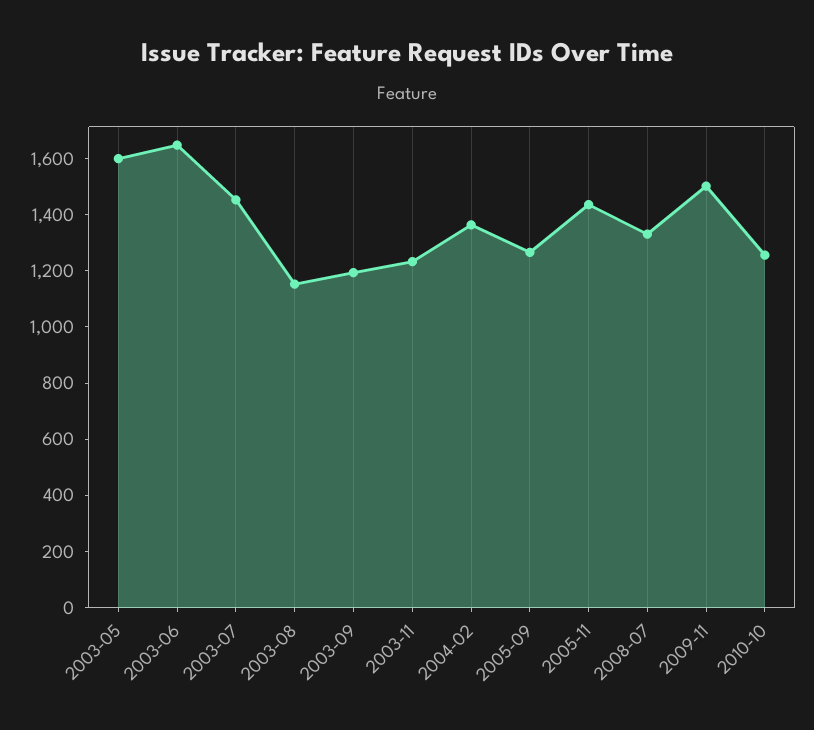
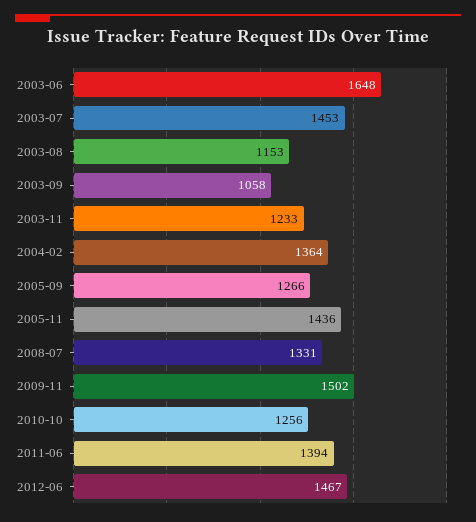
2003-05: 1600 -> none
2003-09: 1200 -> 1058
2011-06: none -> 1394
2012-06: none -> 1467

